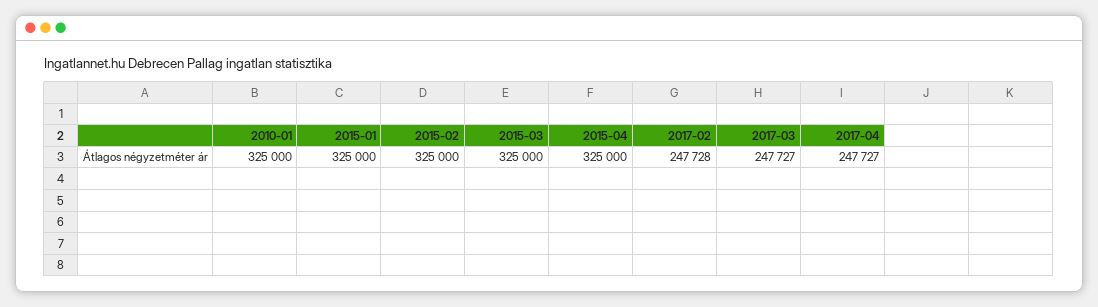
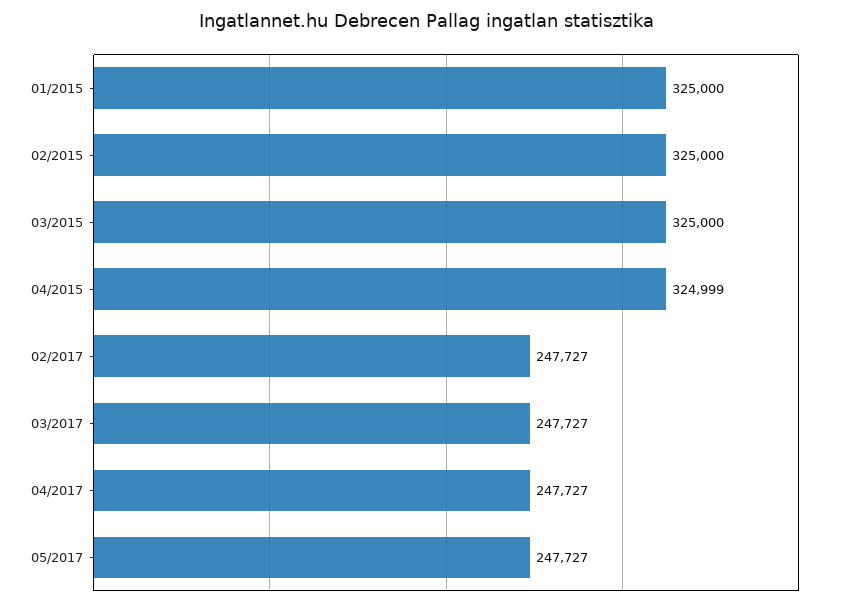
2010-01: 325000 -> none
2015-04: 325000 -> 324999
2017-02: 247728 -> 247727
05/2017: none -> 247727

